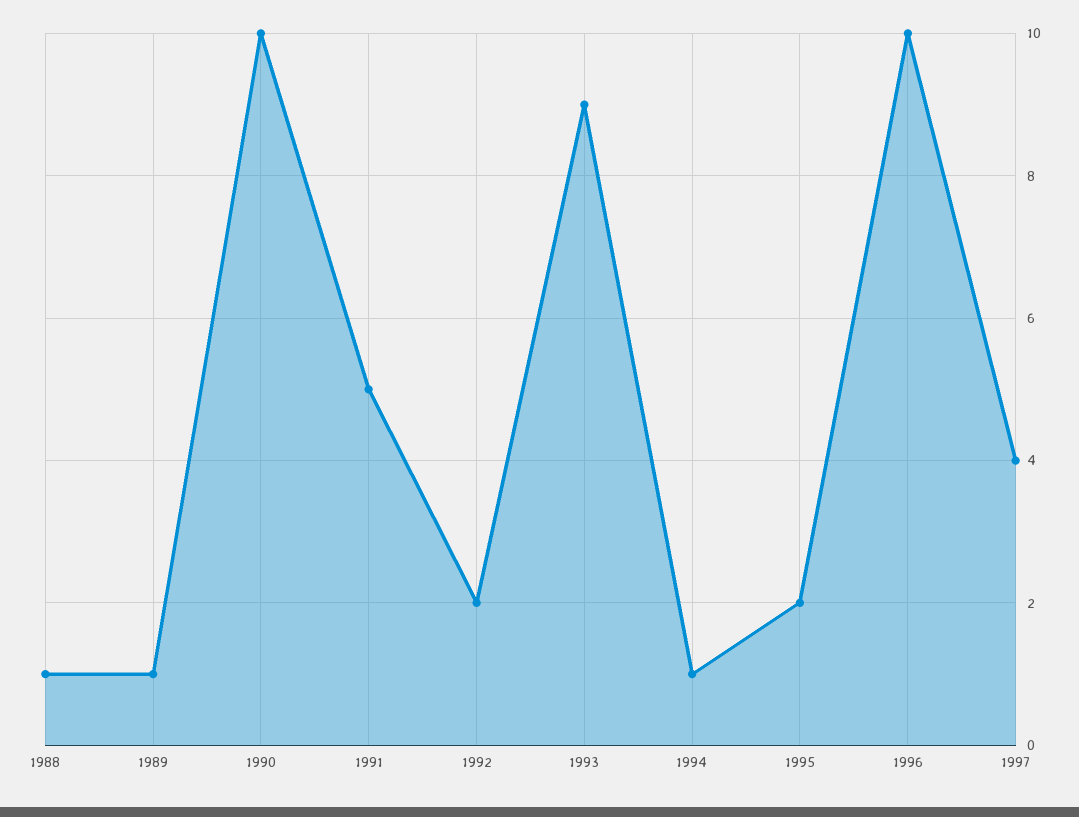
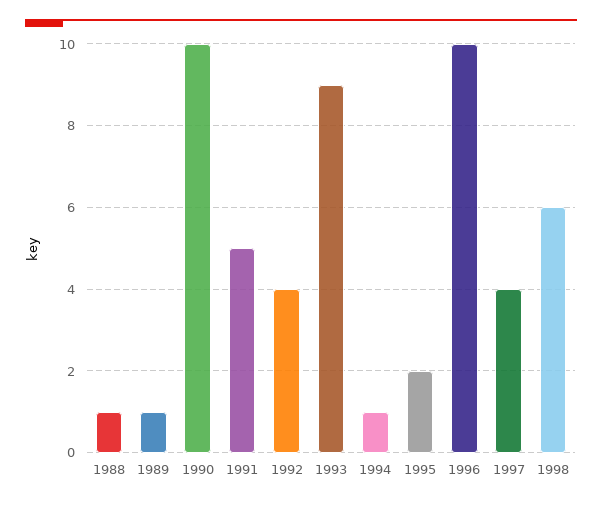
1992: 2 -> 4
1998: none -> 6

